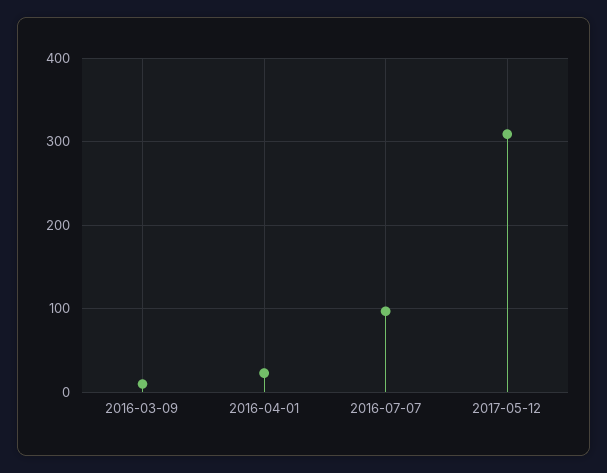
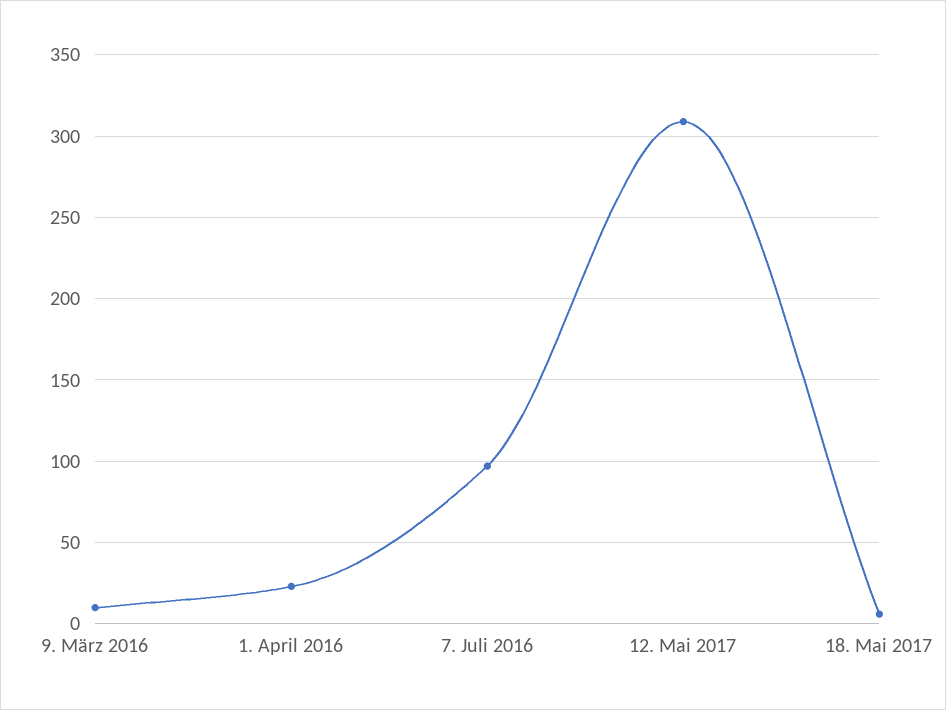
18. Mai 2017: none -> 5

